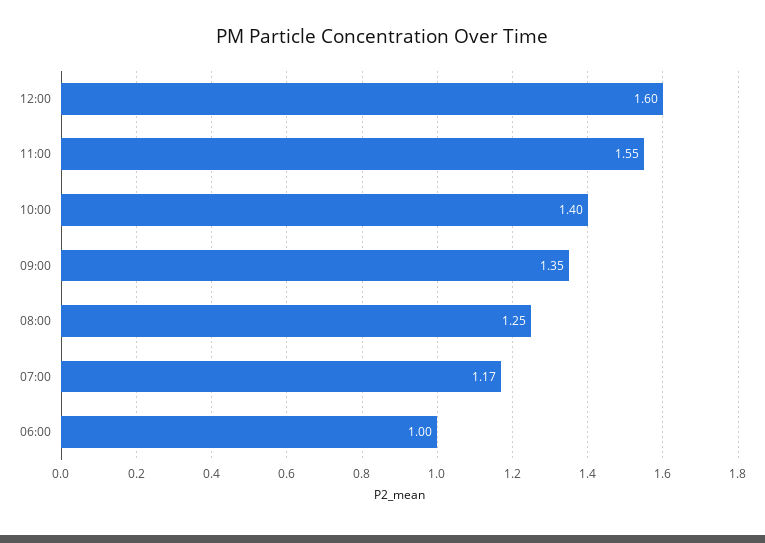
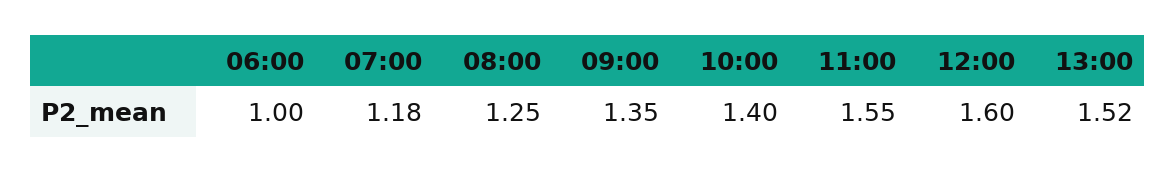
07:00: 1.17 -> 1.18
13:00: none -> 1.52

